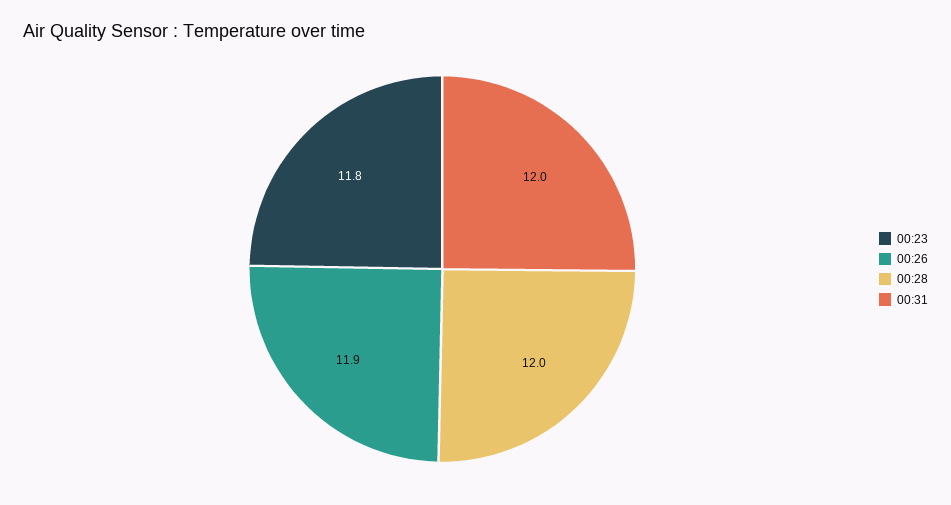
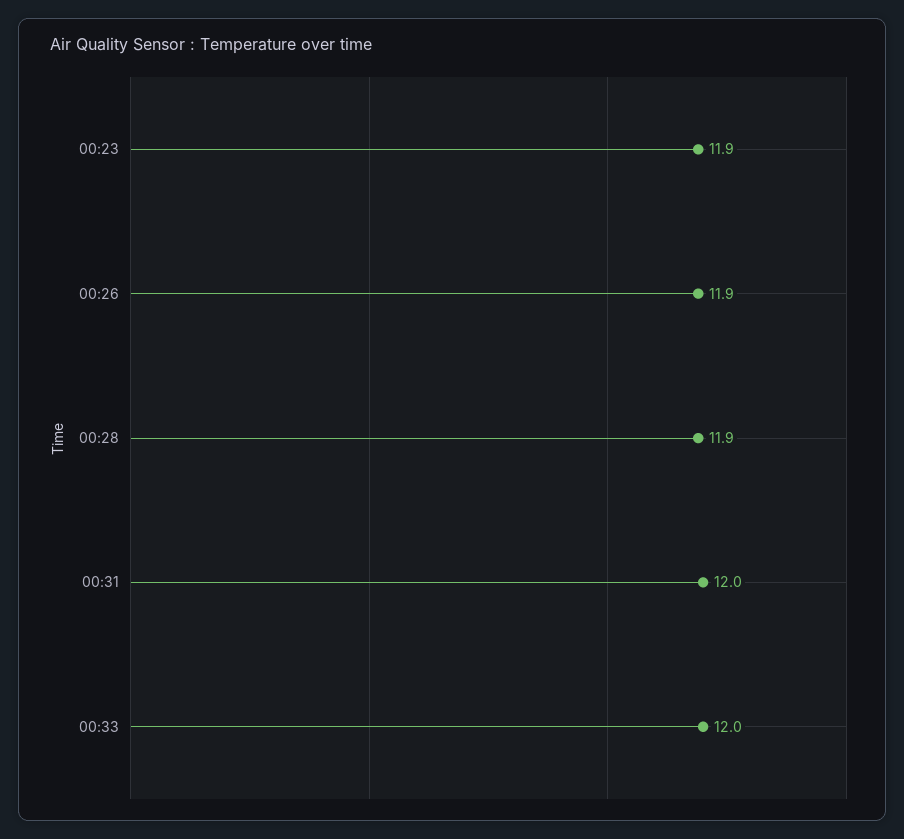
00:23: 11.8 -> 11.9
00:28: 12 -> 11.9
00:33: none -> 12

